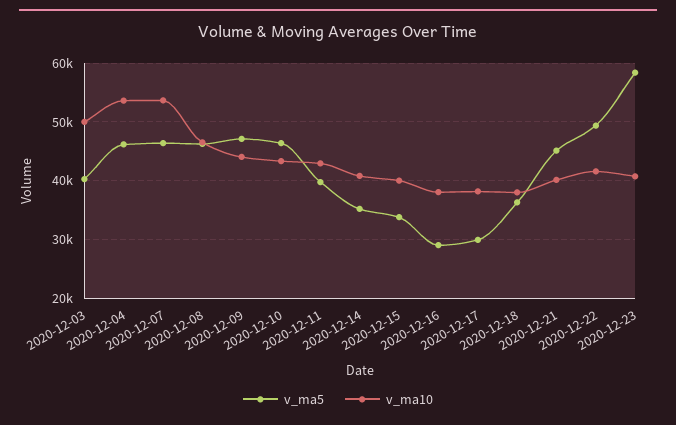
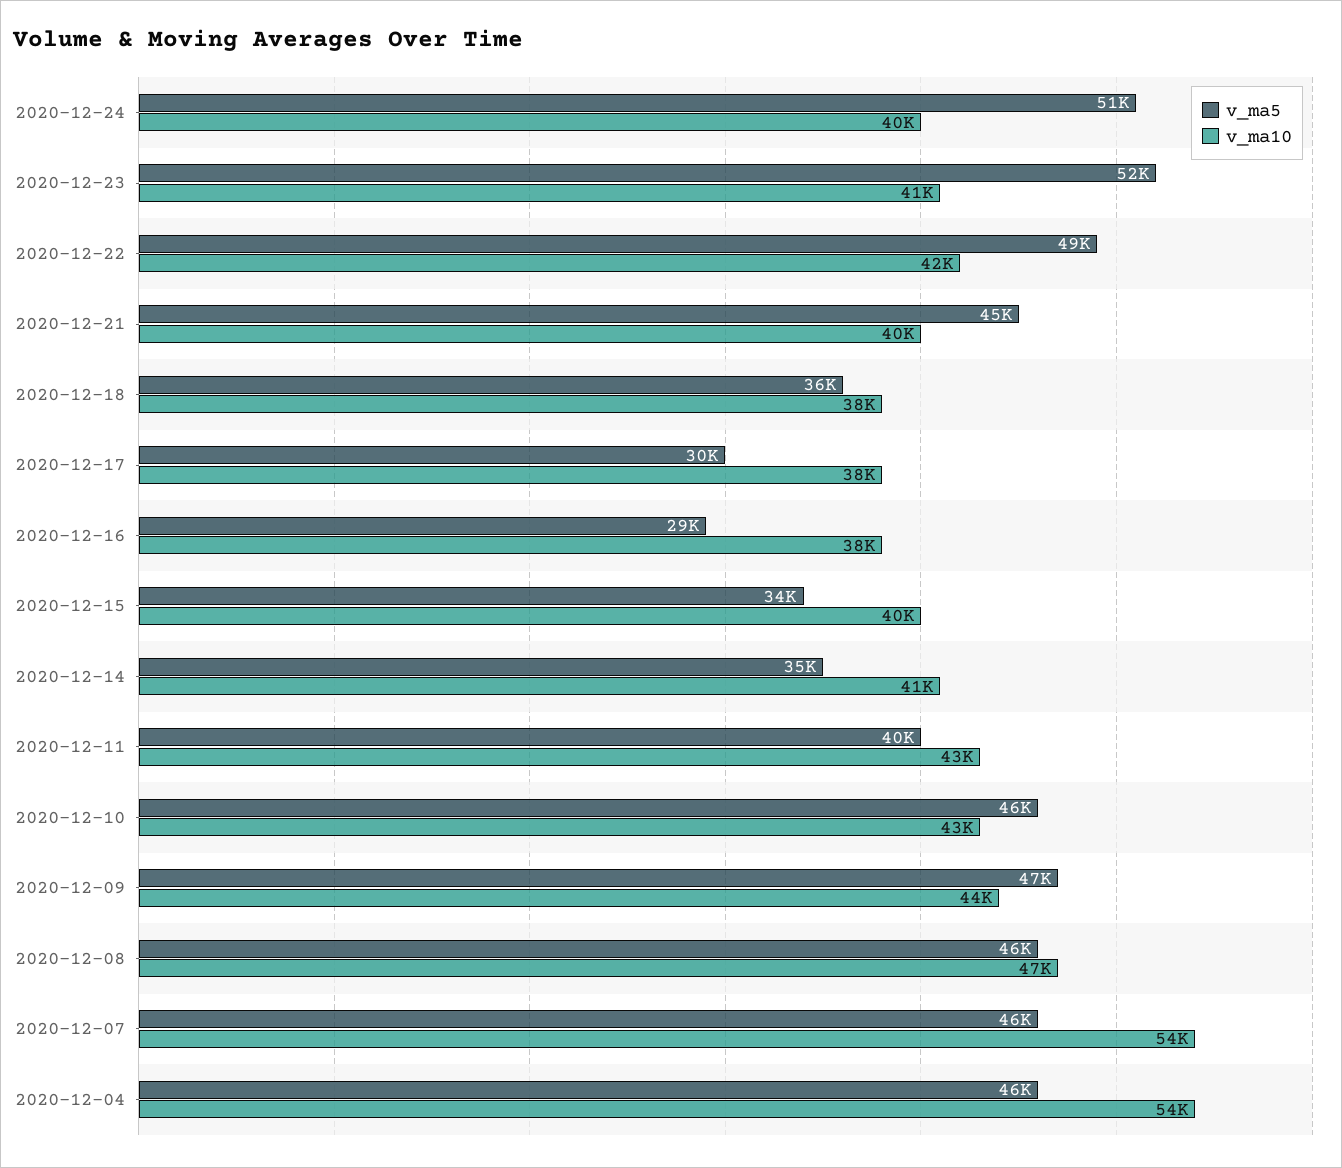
v_ma5, 2020-12-03: 40000 -> none
v_ma10, 2020-12-03: 50000 -> none
v_ma5, 2020-12-23: 58000 -> 52000
v_ma5, 2020-12-24: none -> 51000
v_ma10, 2020-12-24: none -> 40000

